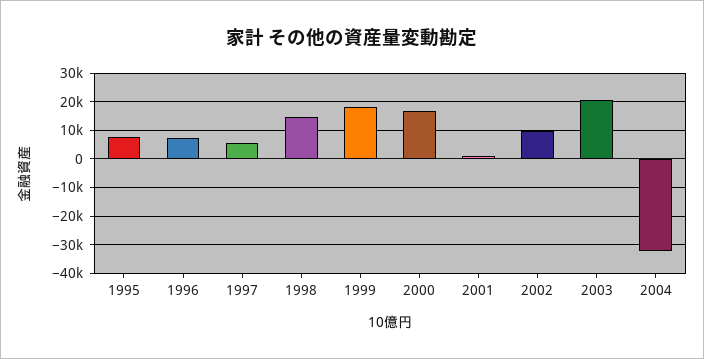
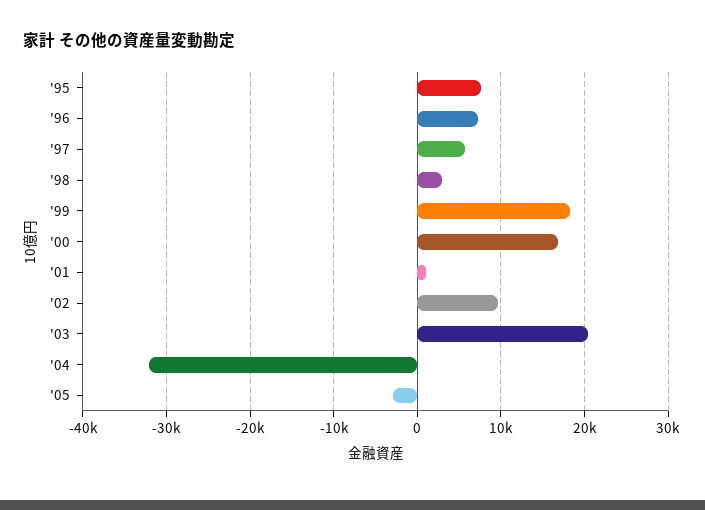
1998: 15000 -> 3000
'05: none -> -3000

